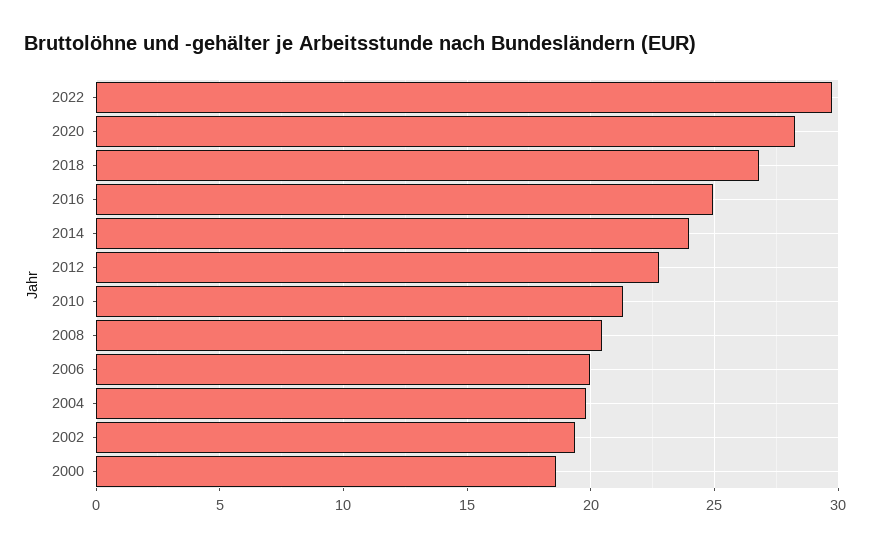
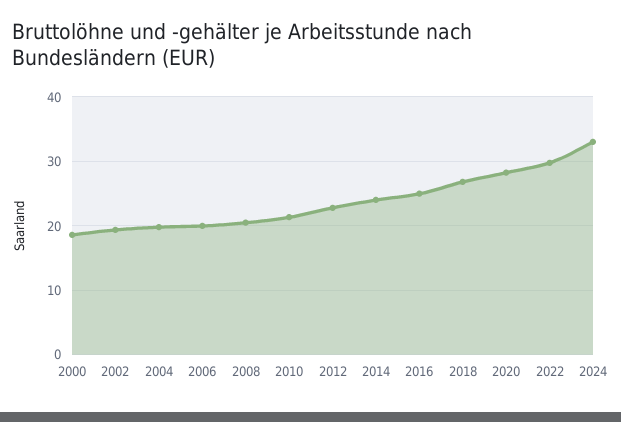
2024: none -> 33

